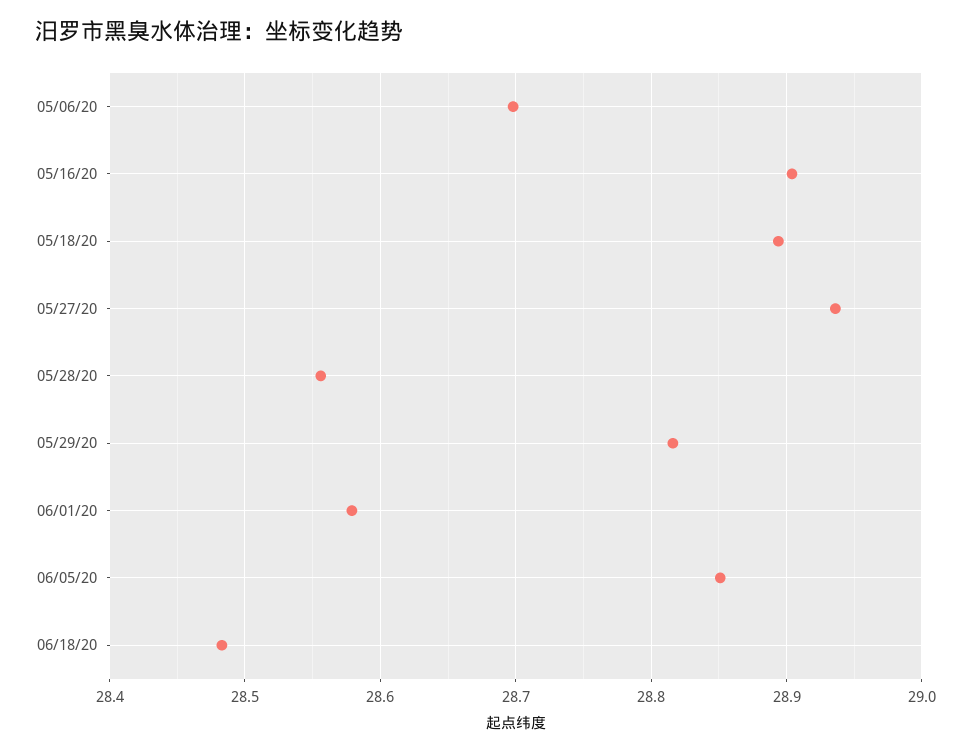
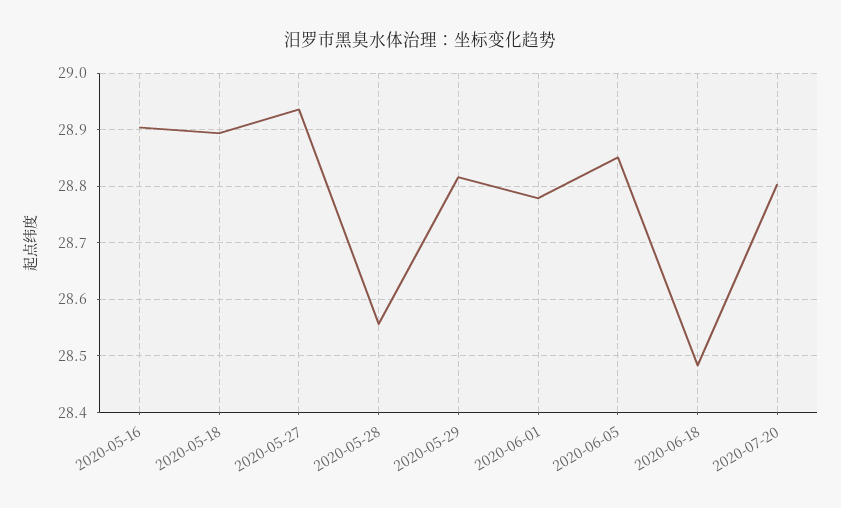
05/06/20: 28.7 -> none
06/01/20: 28.58 -> 28.78
2020-07-20: none -> 28.8

